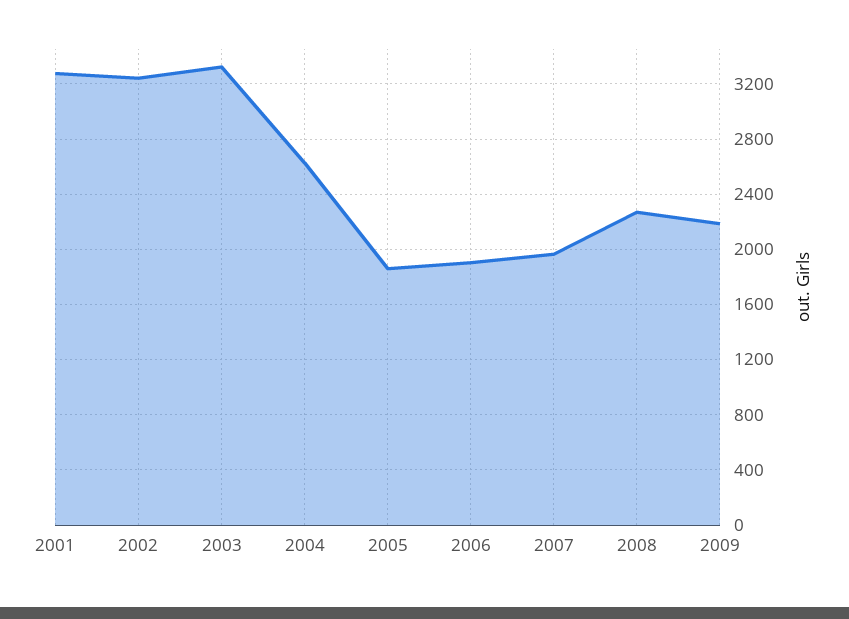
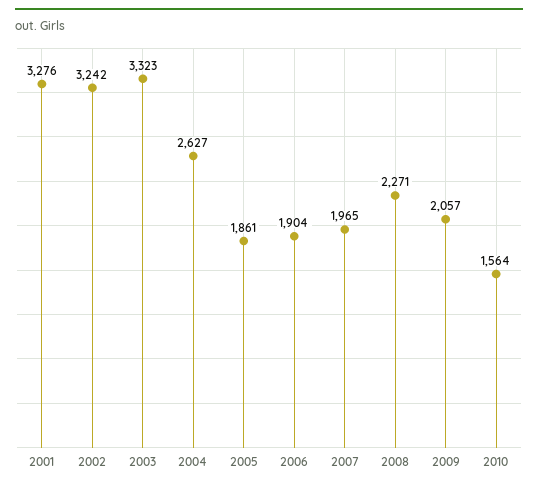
2009: 2200 -> 2057
2010: none -> 1564

